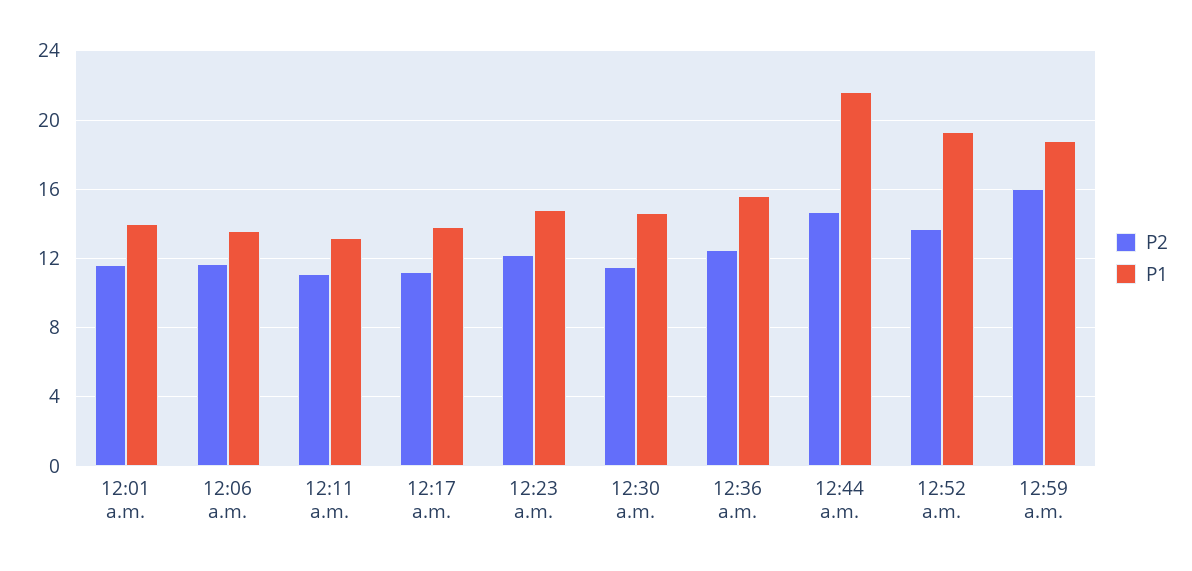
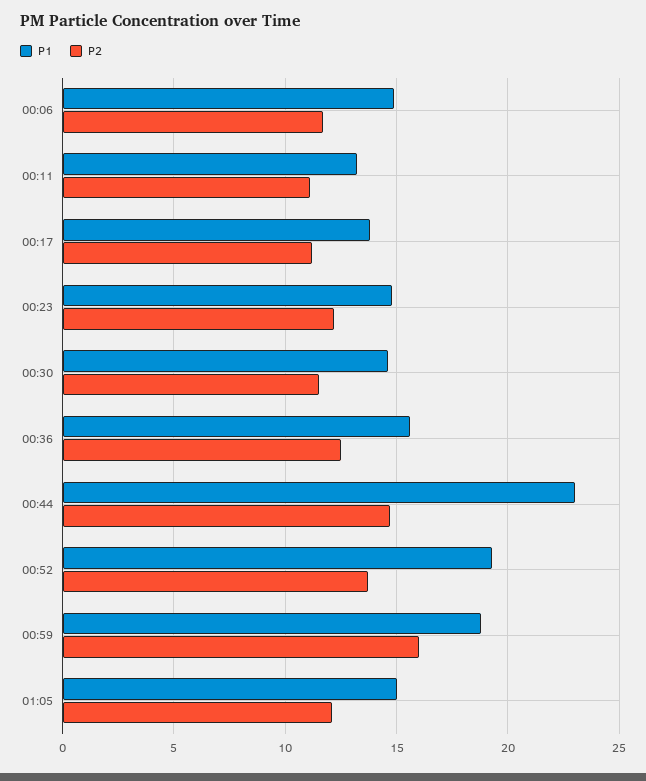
P2, 12:01 a.m.: 11.5 -> none
P1, 12:01 a.m.: 14 -> none
P1, 12:06 a.m.: 13.5 -> 15
P1, 12:44 a.m.: 21.5 -> 23
P1, 01:05: none -> 15
P2, 01:05: none -> 12

